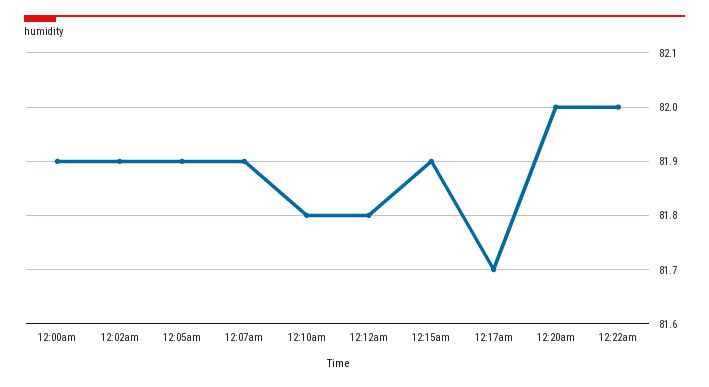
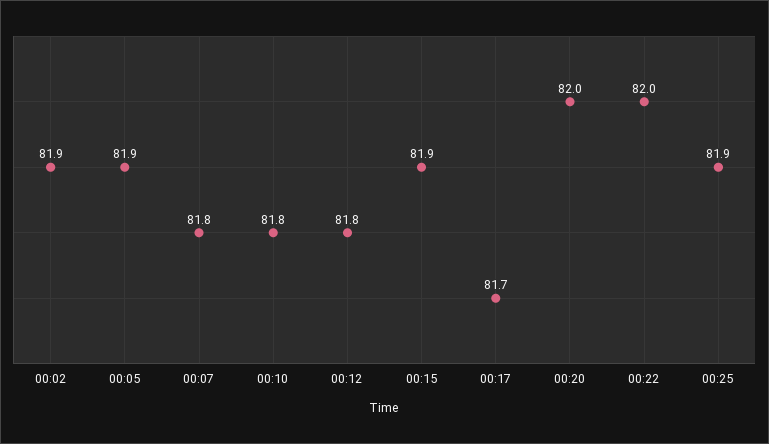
12:00am: 81.9 -> none
12:07am: 81.9 -> 81.8
00:25: none -> 81.9

